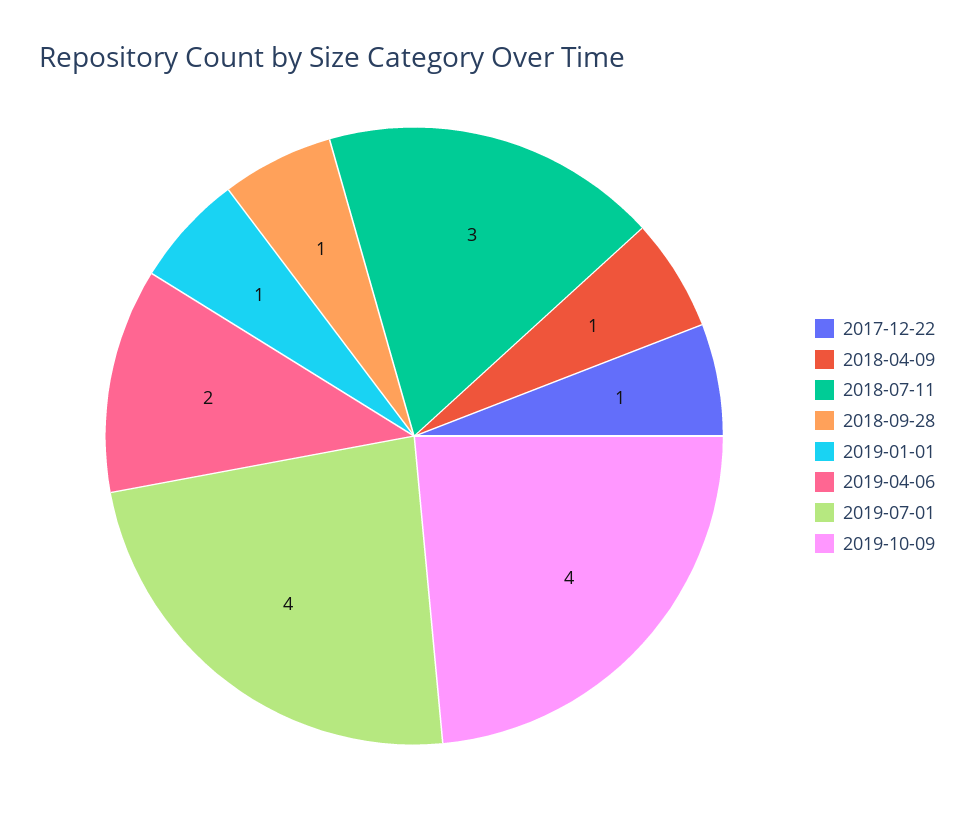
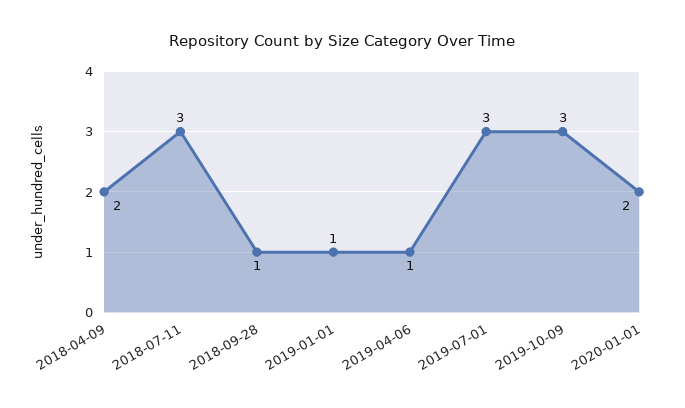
2017-12-22: 1 -> none
2018-04-09: 1 -> 2
2019-04-06: 2 -> 1
2019-07-01: 4 -> 3
2019-10-09: 4 -> 3
2020-01-01: none -> 2

